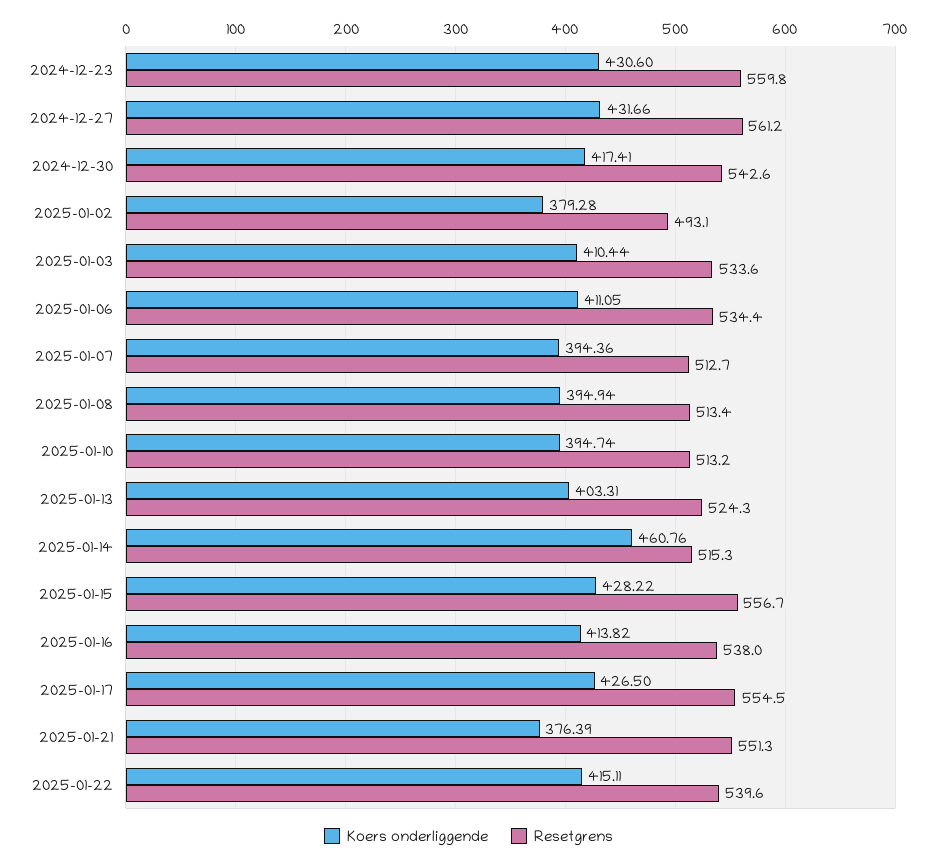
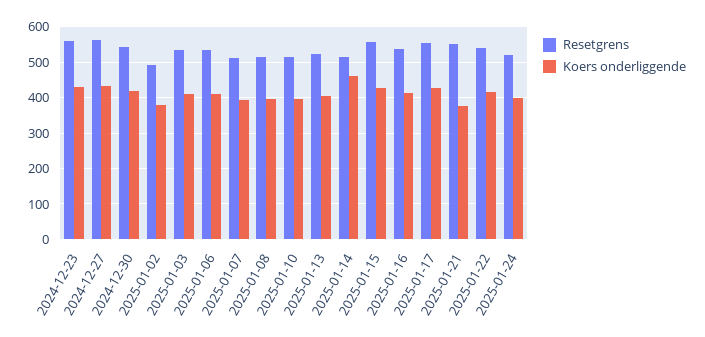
Resetgrens, 2025-01-24: none -> 520
Koers onderliggende, 2025-01-24: none -> 400

